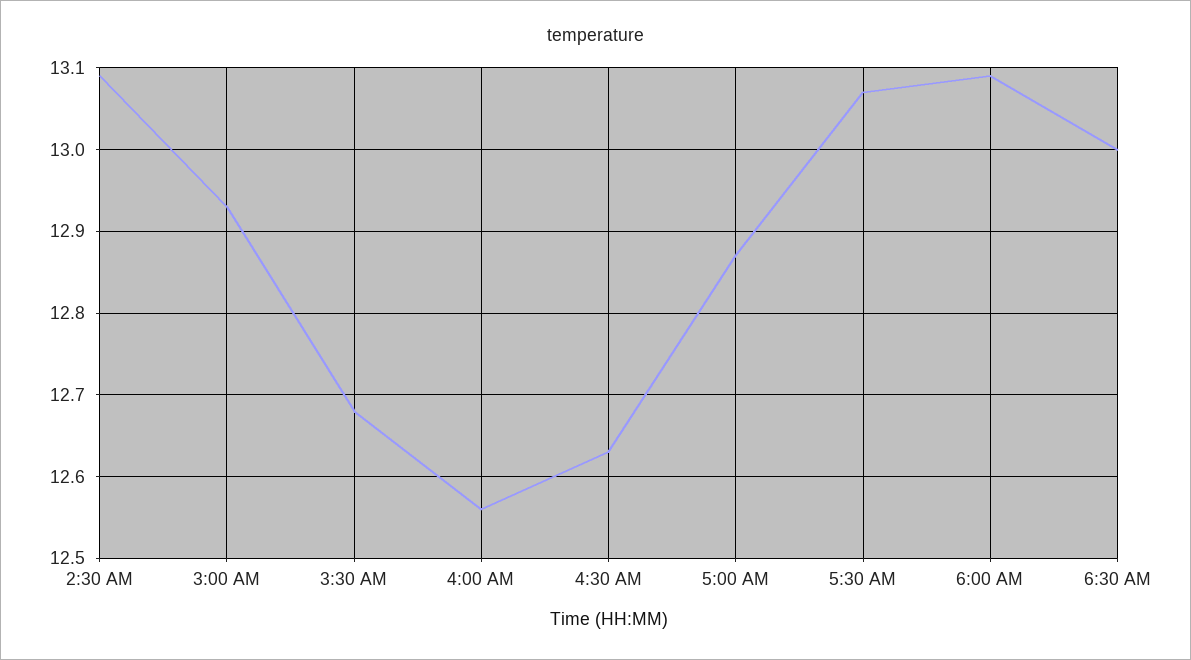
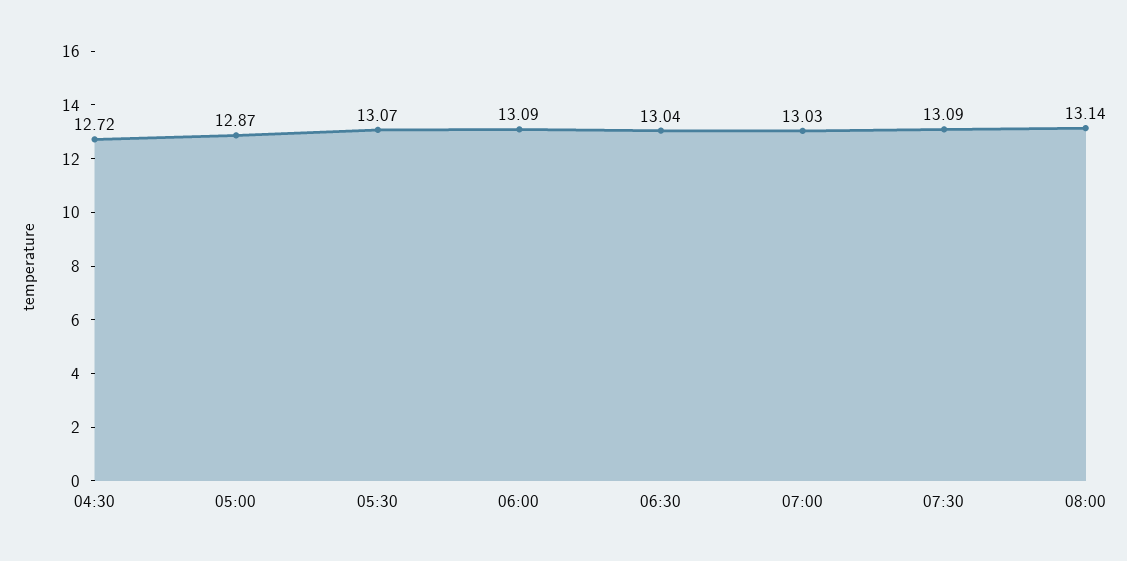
2:30 AM: 13.09 -> none
3:00 AM: 12.93 -> none
3:30 AM: 12.68 -> none
4:00 AM: 12.56 -> none
4:30 AM: 12.63 -> 12.72
6:30 AM: 13 -> 13.04
07:00: none -> 13.03
07:30: none -> 13.09
08:00: none -> 13.14

